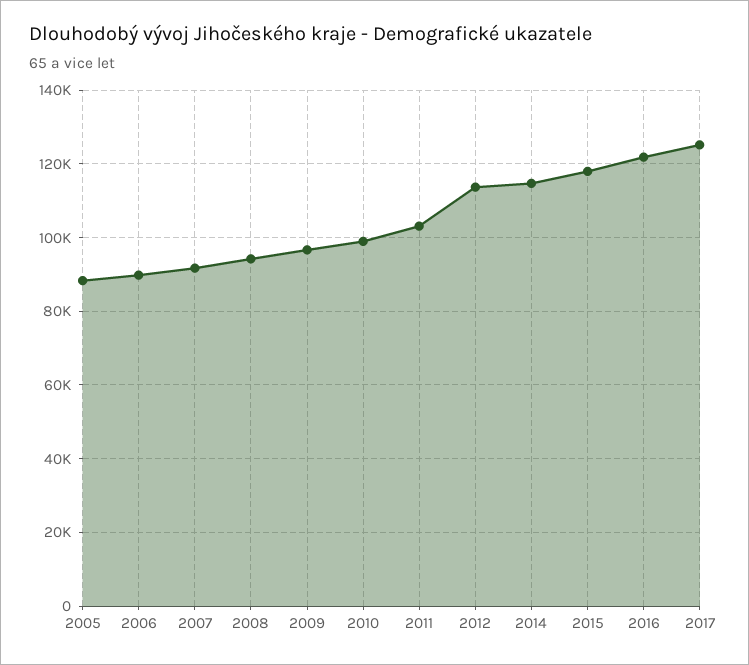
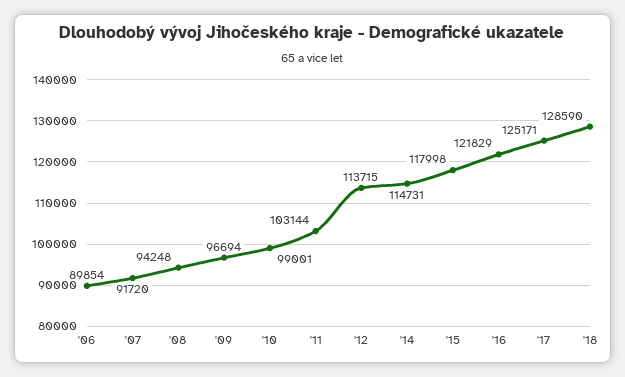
2005: 88000 -> none
'18: none -> 128590

